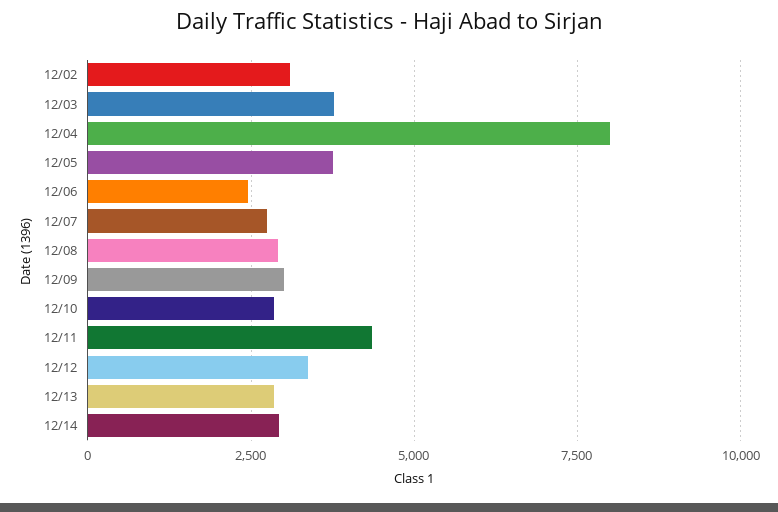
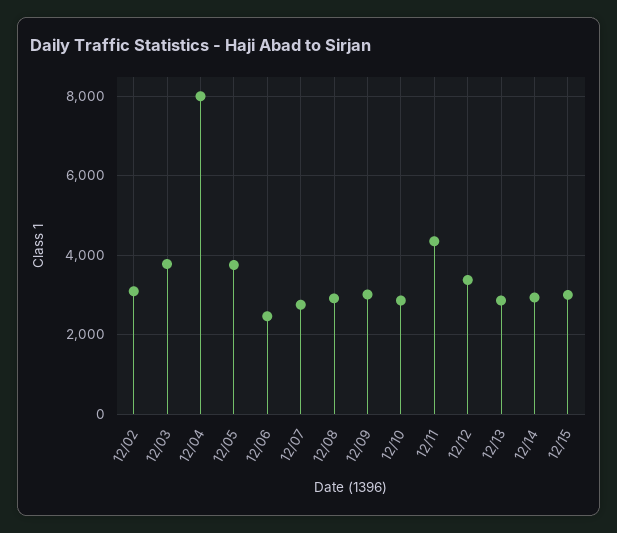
12/15: none -> 3000

